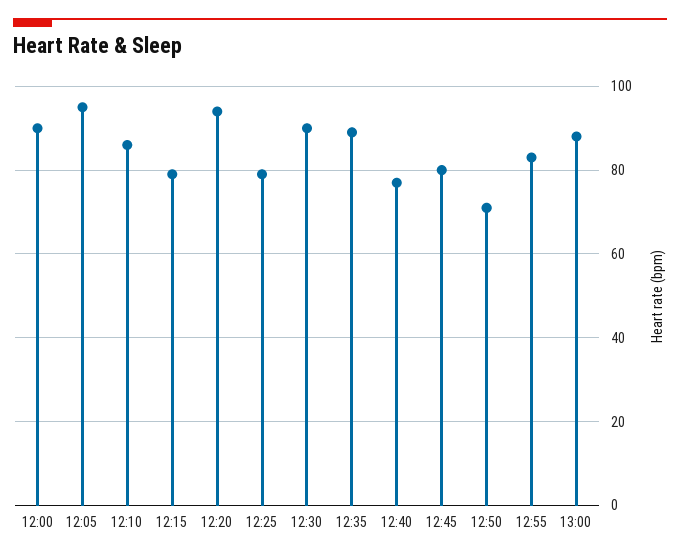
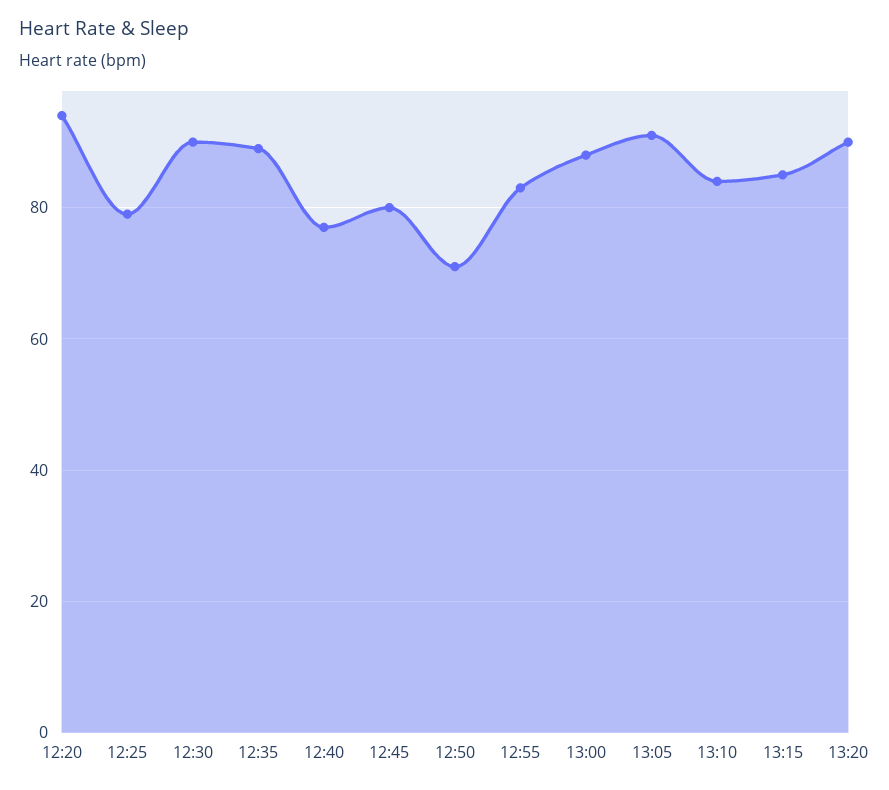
12:00: 90 -> none
12:05: 95 -> none
12:10: 85 -> none
12:15: 80 -> none
13:05: none -> 90
13:10: none -> 85
13:15: none -> 85
13:20: none -> 90

